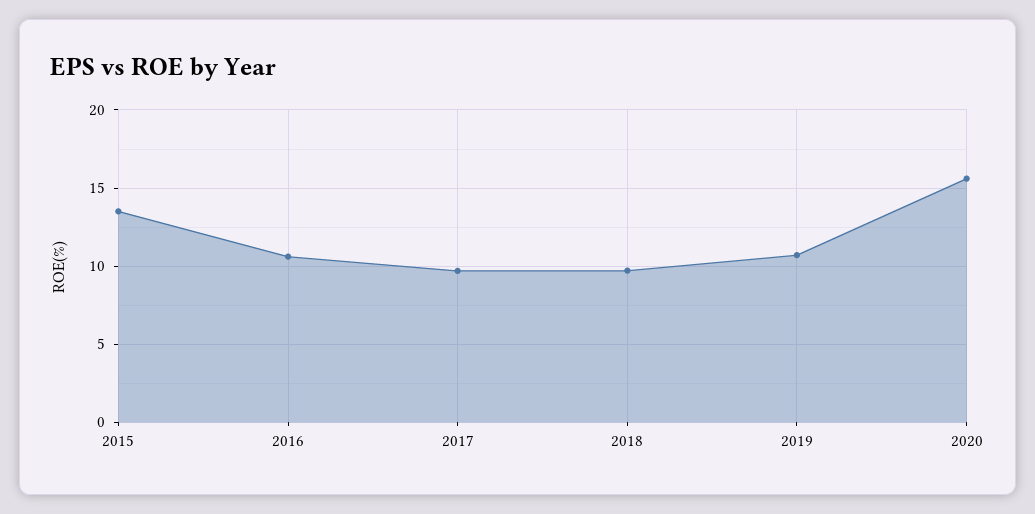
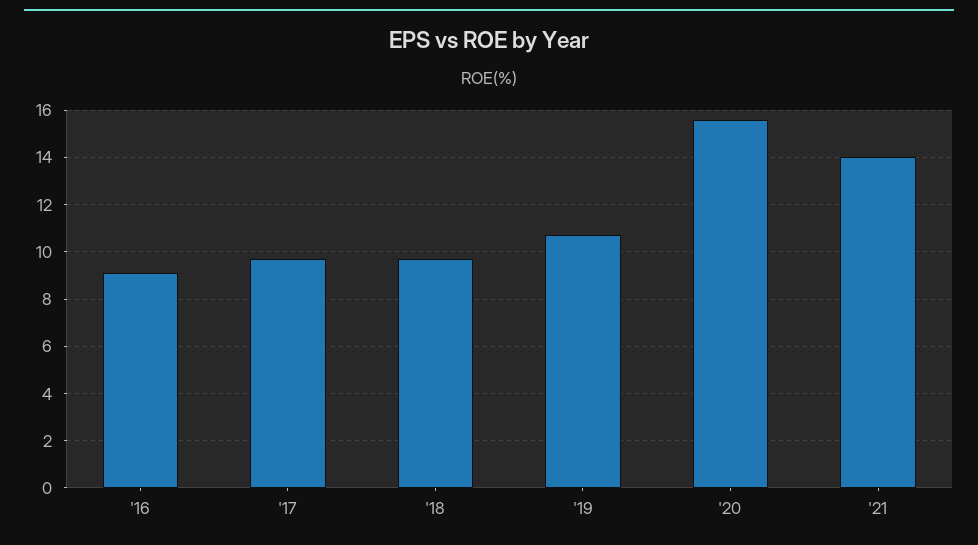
2015: 13.5 -> none
2016: 10.5 -> 9
'21: none -> 14

